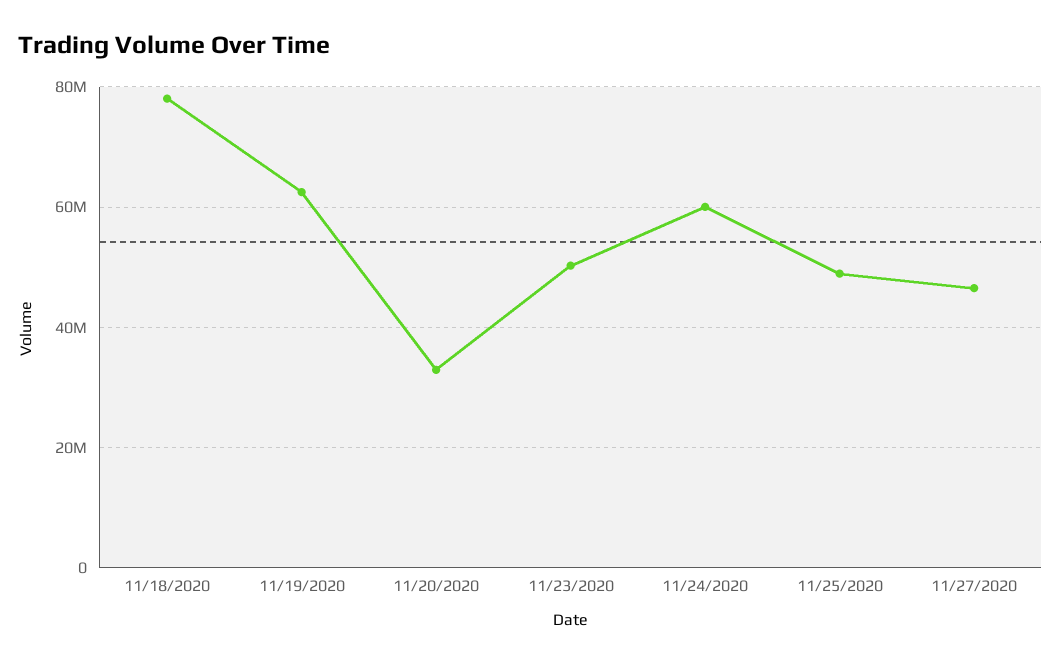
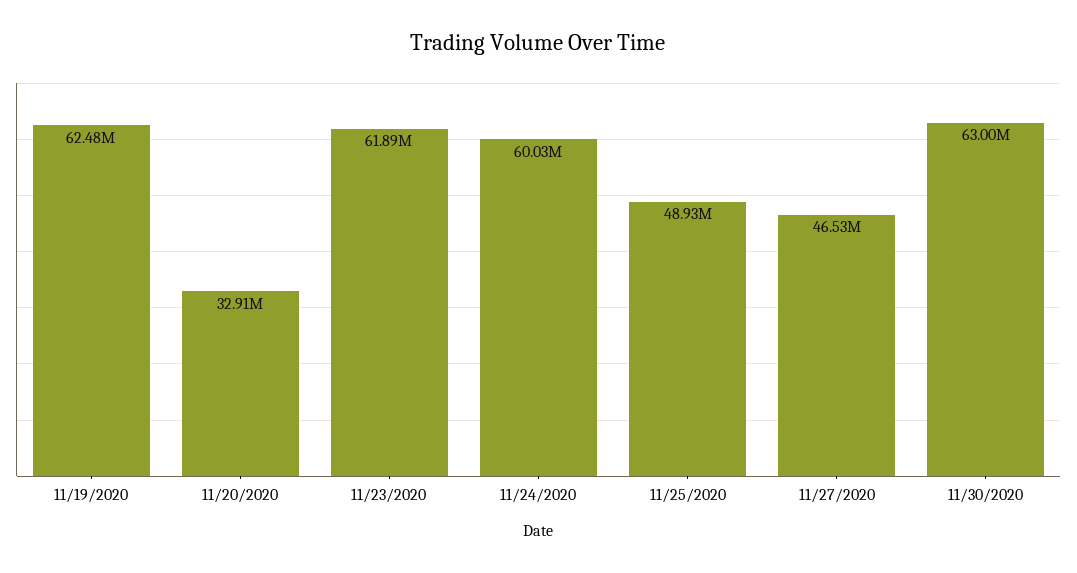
11/18/2020: 78000000 -> none
11/23/2020: 50000000 -> 61890000
11/30/2020: none -> 63000000

